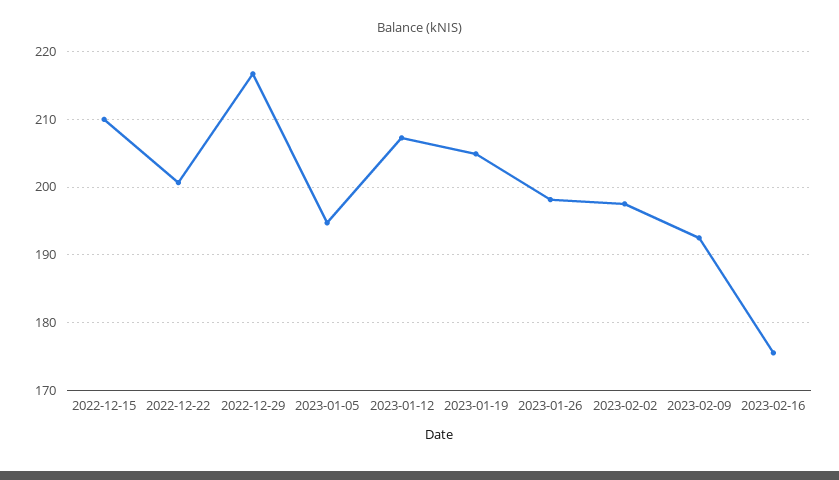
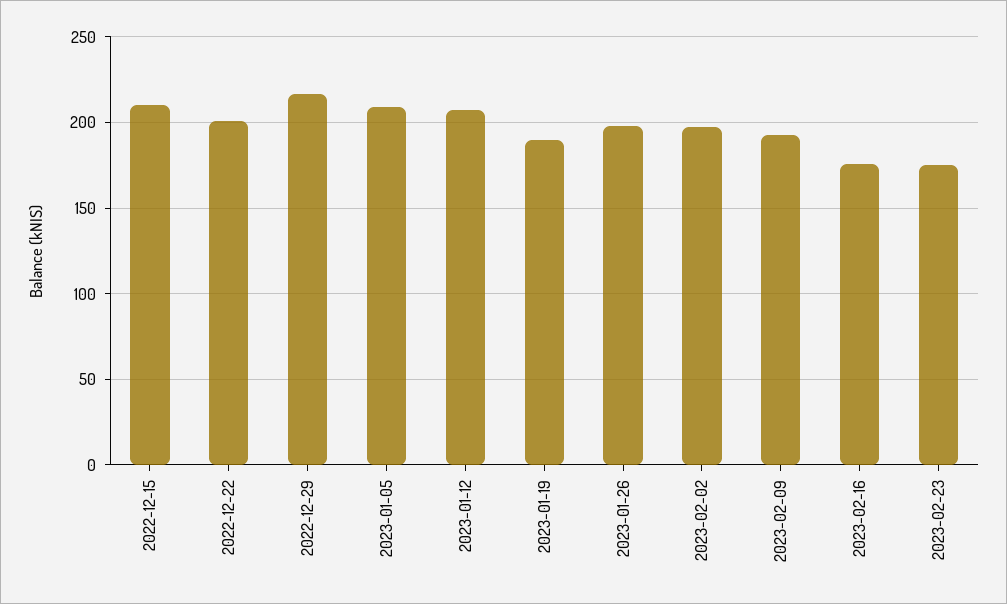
2023-01-05: 195 -> 210
2023-01-19: 205 -> 190
2023-02-23: none -> 175

